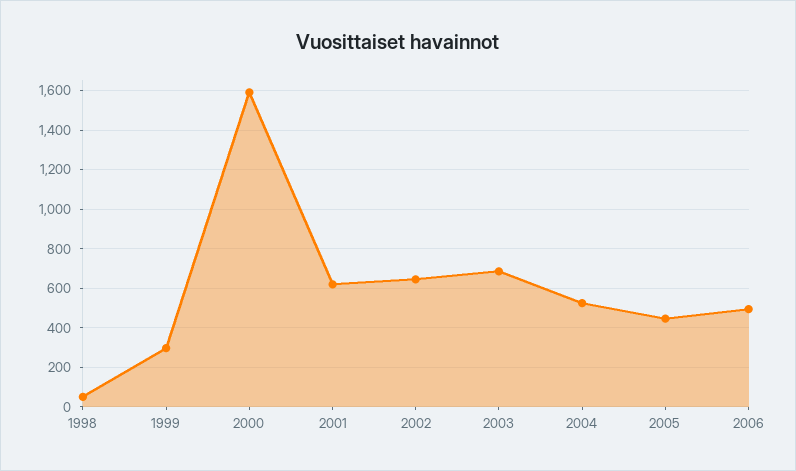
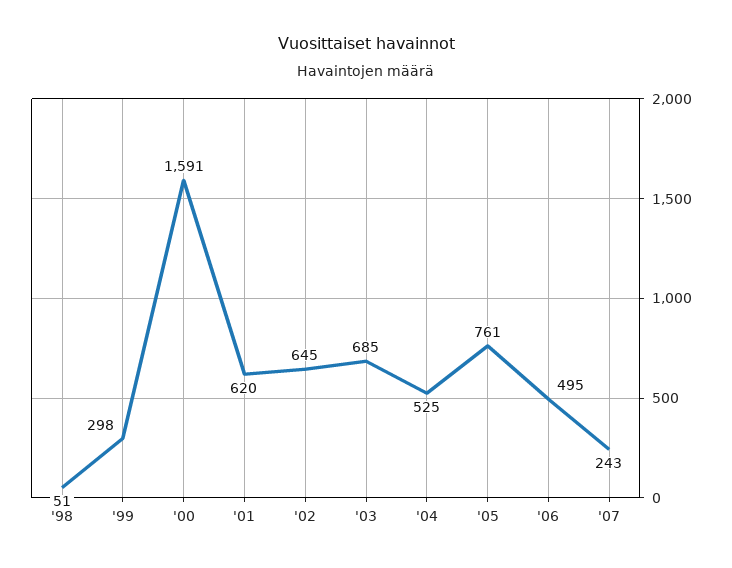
2005: 450 -> 761
'07: none -> 243

